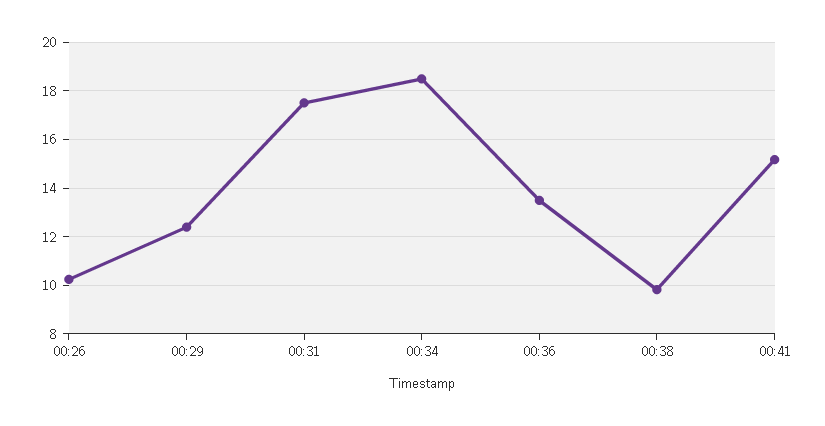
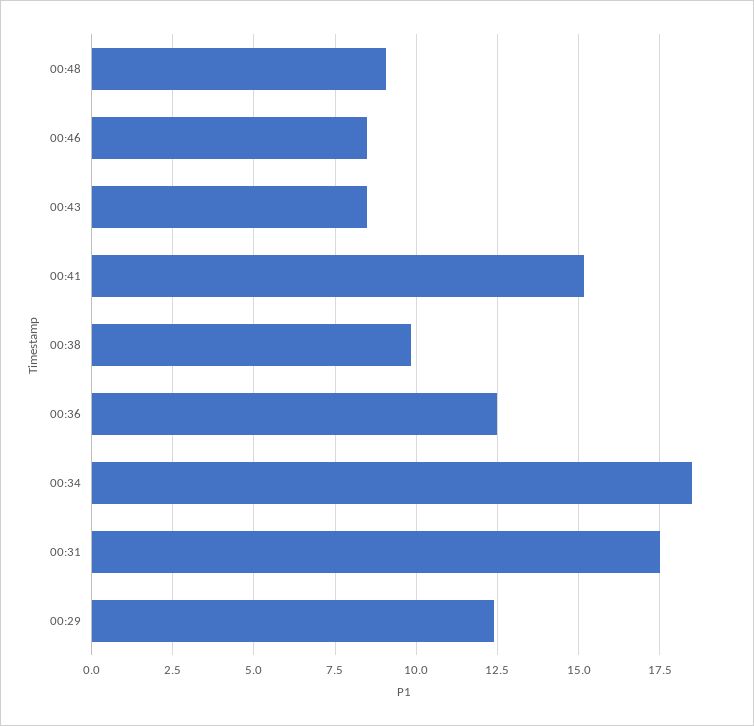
00:26: 10.25 -> none
00:36: 13.5 -> 12.5
00:48: none -> 9
00:46: none -> 8.5
00:43: none -> 8.5

